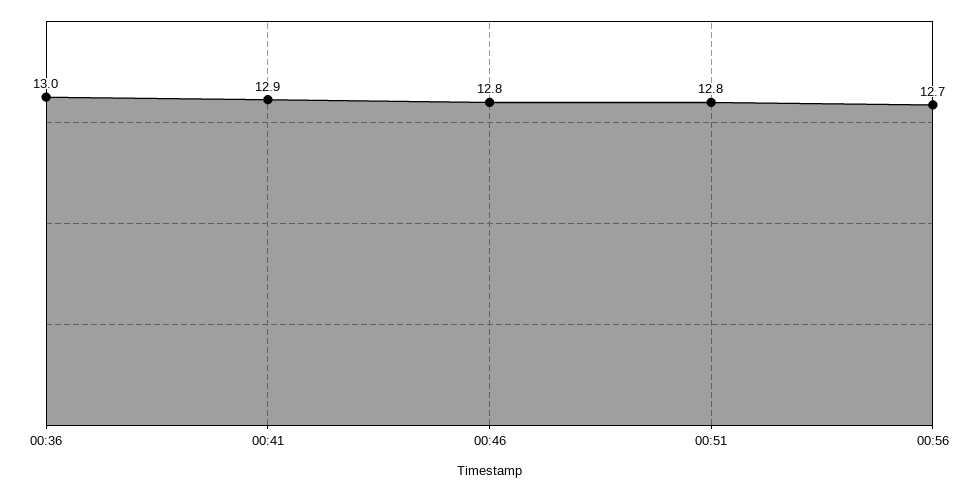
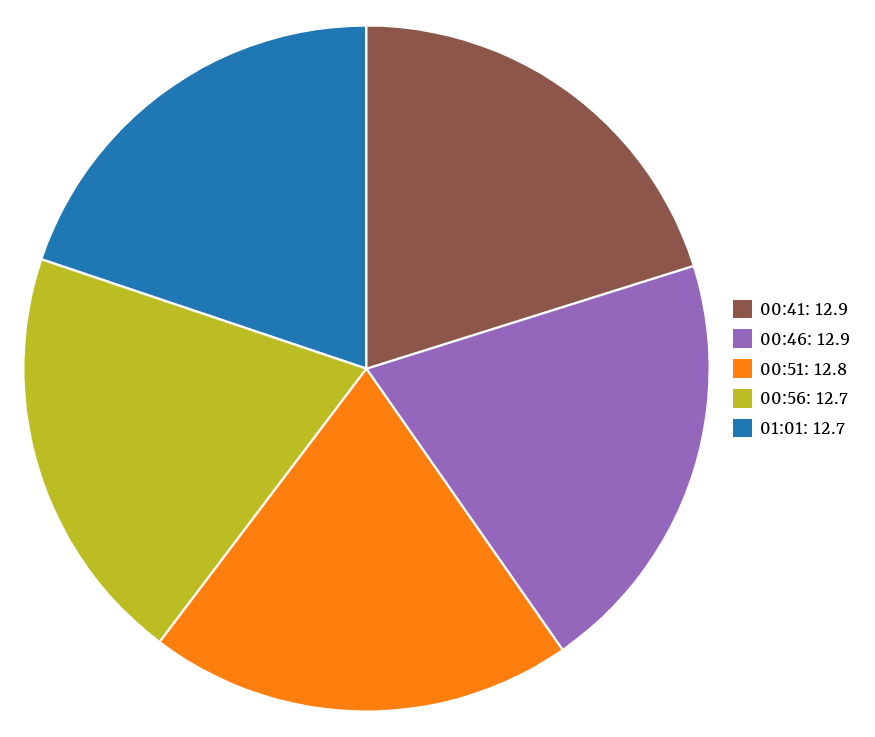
00:36: 13 -> none
00:46: 12.8 -> 12.9
01:01: none -> 12.7

